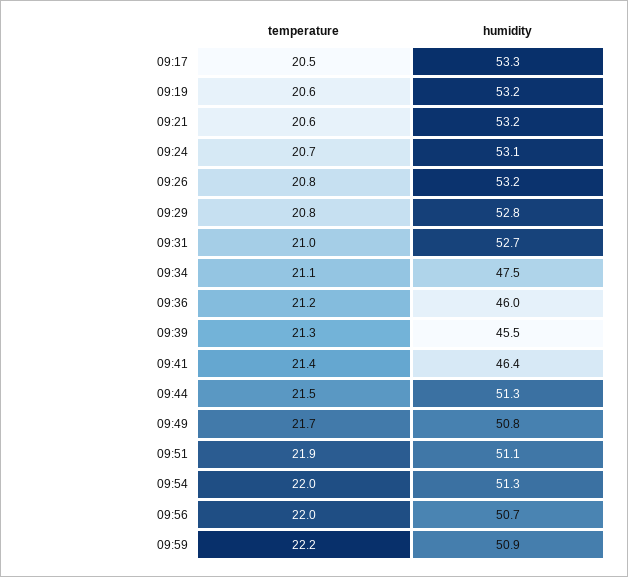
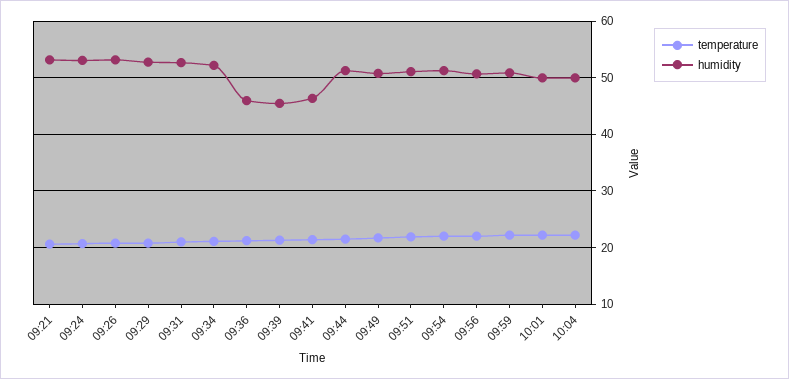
temperature, 09:17: 20.5 -> none
humidity, 09:17: 53.3 -> none
temperature, 09:19: 20.6 -> none
humidity, 09:19: 53.2 -> none
humidity, 09:34: 47.5 -> 52
temperature, 10:01: none -> 22
humidity, 10:01: none -> 50
temperature, 10:04: none -> 22
humidity, 10:04: none -> 50

